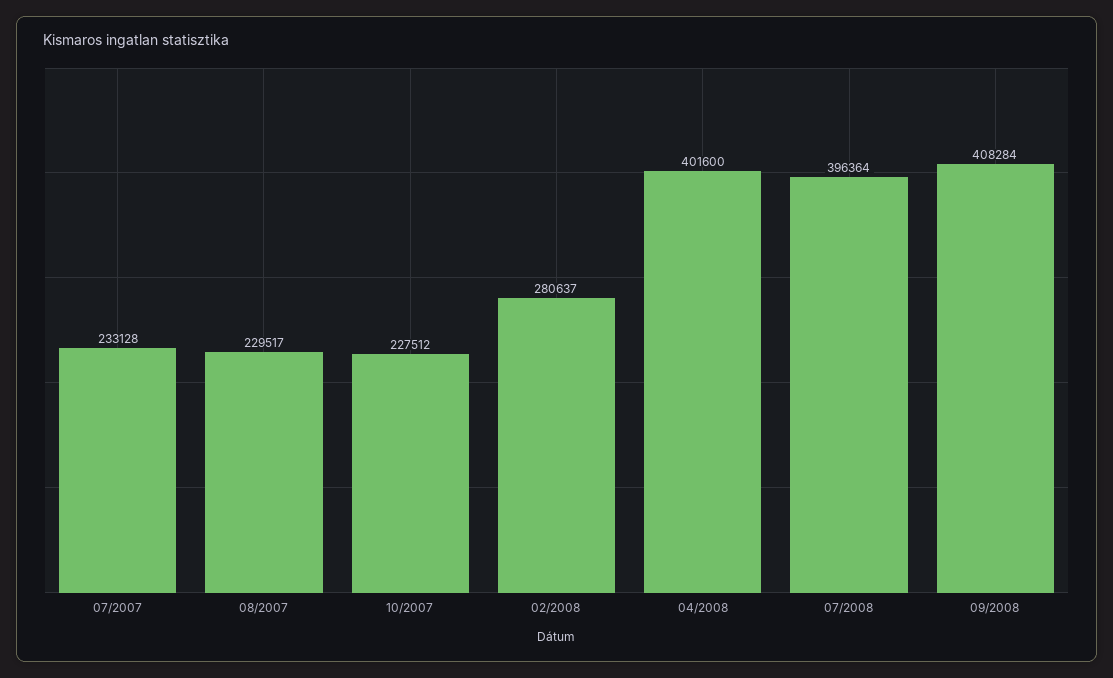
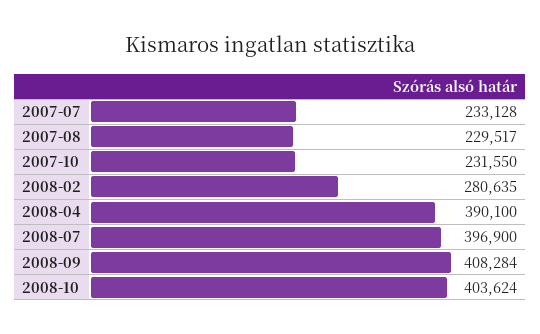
10/2007: 227512 -> 231550
02/2008: 280637 -> 280635
04/2008: 401600 -> 390100
07/2008: 396364 -> 396900
2008-10: none -> 403624

